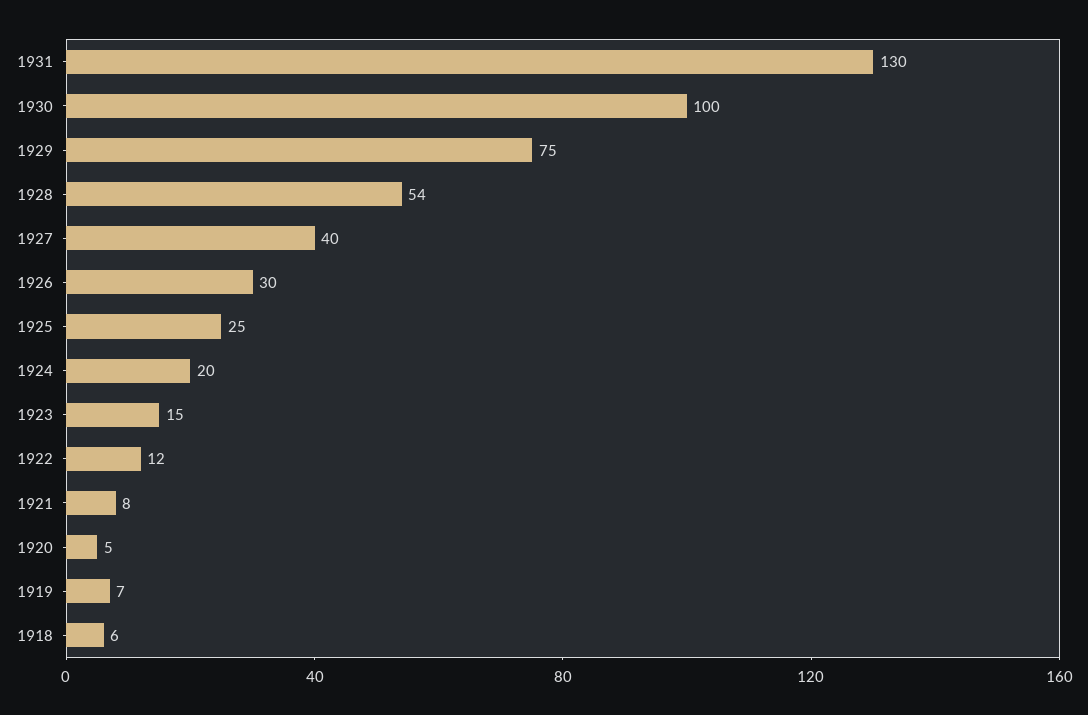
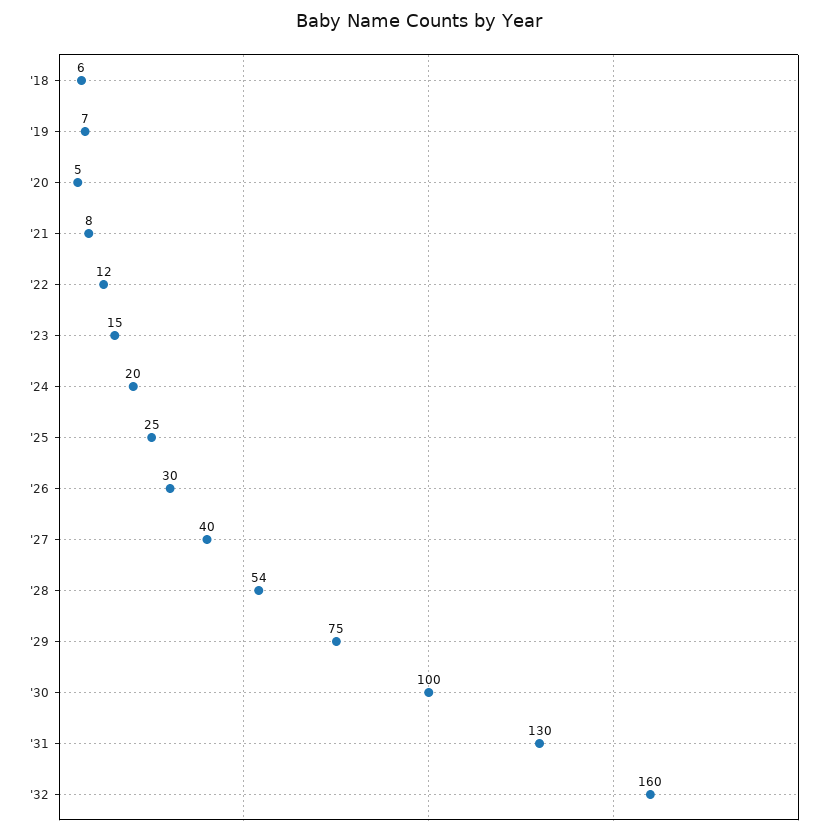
'32: none -> 160

